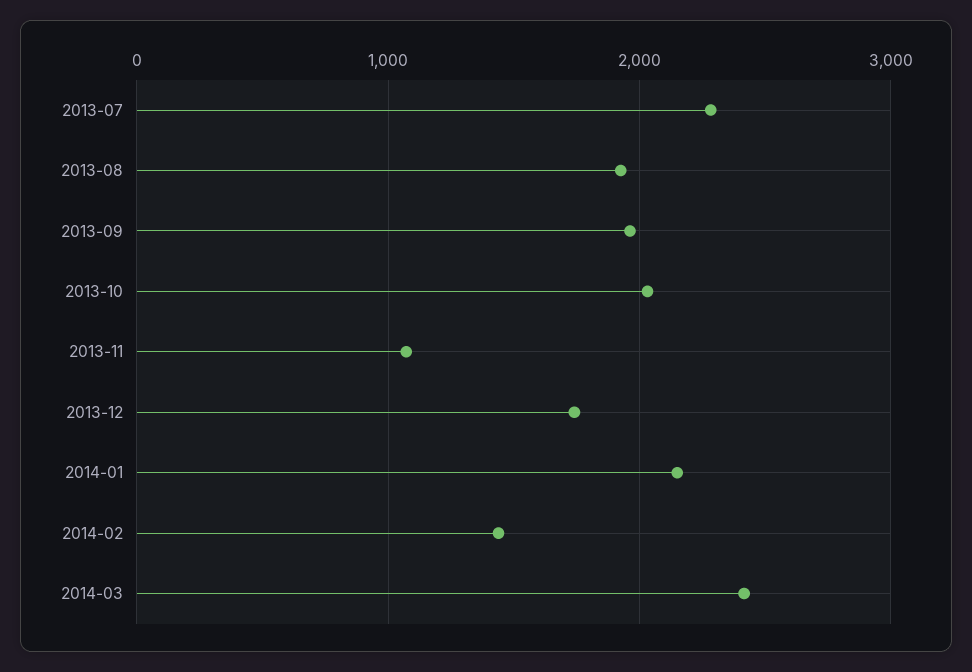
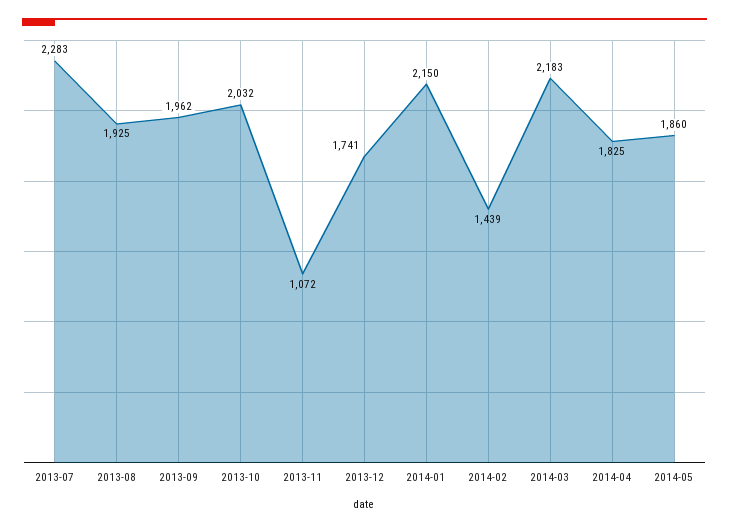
2014-03: 2400 -> 2183
2014-04: none -> 1825
2014-05: none -> 1860

